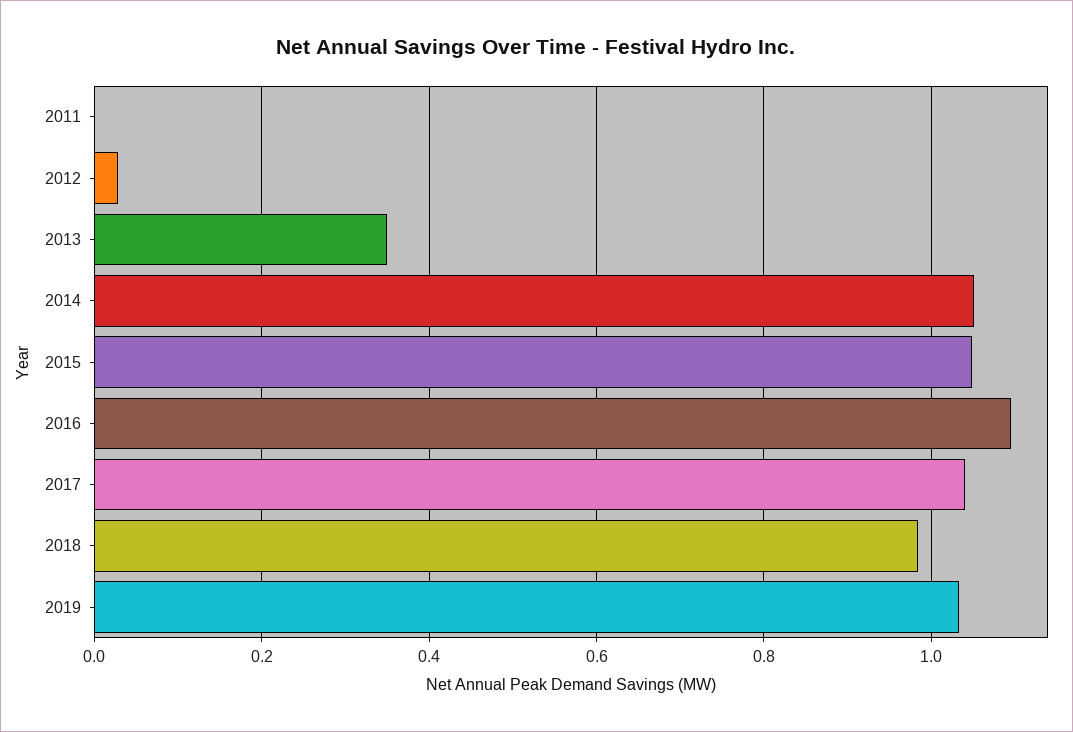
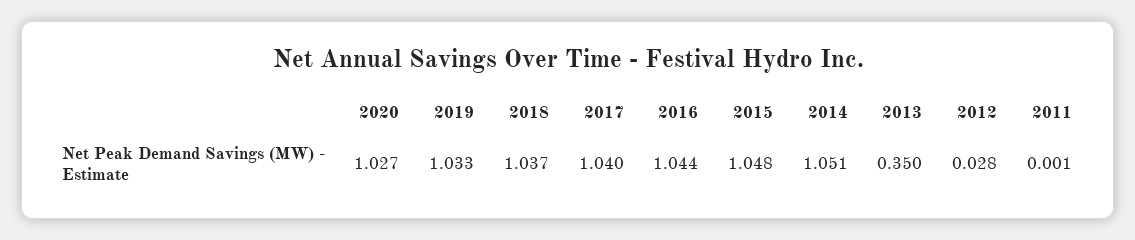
2016: 1.1 -> 1.044
2018: 0.98 -> 1.037
2020: none -> 1.027

